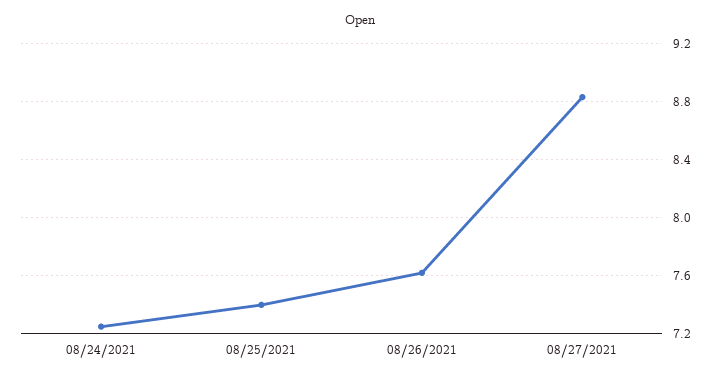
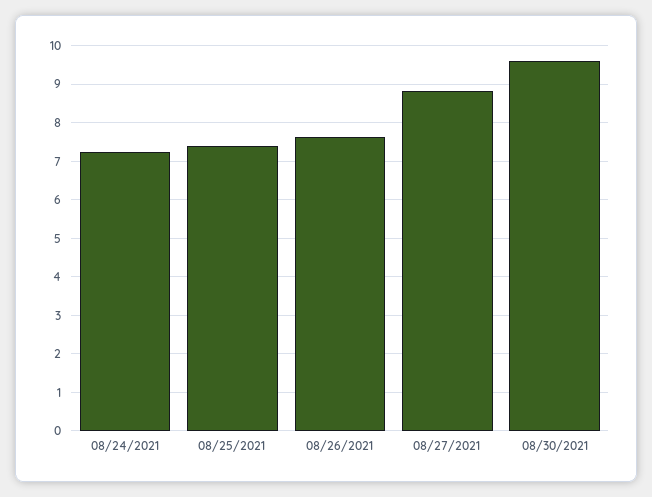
08/30/2021: none -> 9.6

